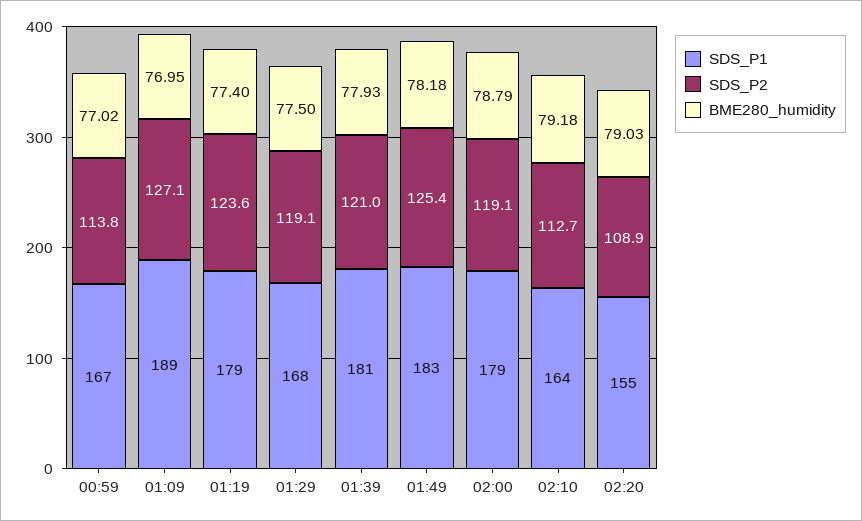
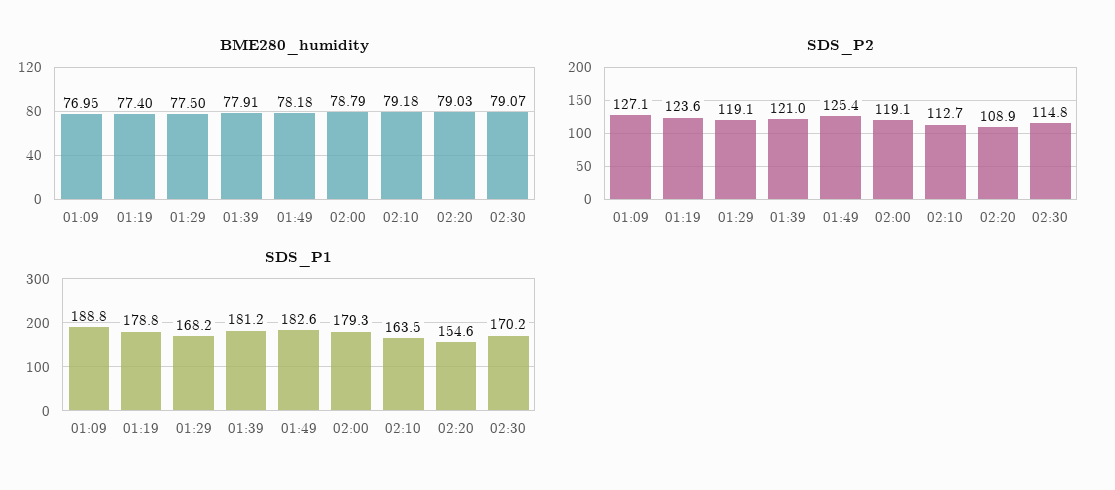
SDS_P1, 00:59: 167 -> none
SDS_P2, 00:59: 113.8 -> none
BME280_humidity, 00:59: 77.02 -> none
BME280_humidity, 01:39: 77.93 -> 77.91
BME280_humidity, 02:30: none -> 79.07
SDS_P2, 02:30: none -> 114.8
SDS_P1, 02:30: none -> 170.2

